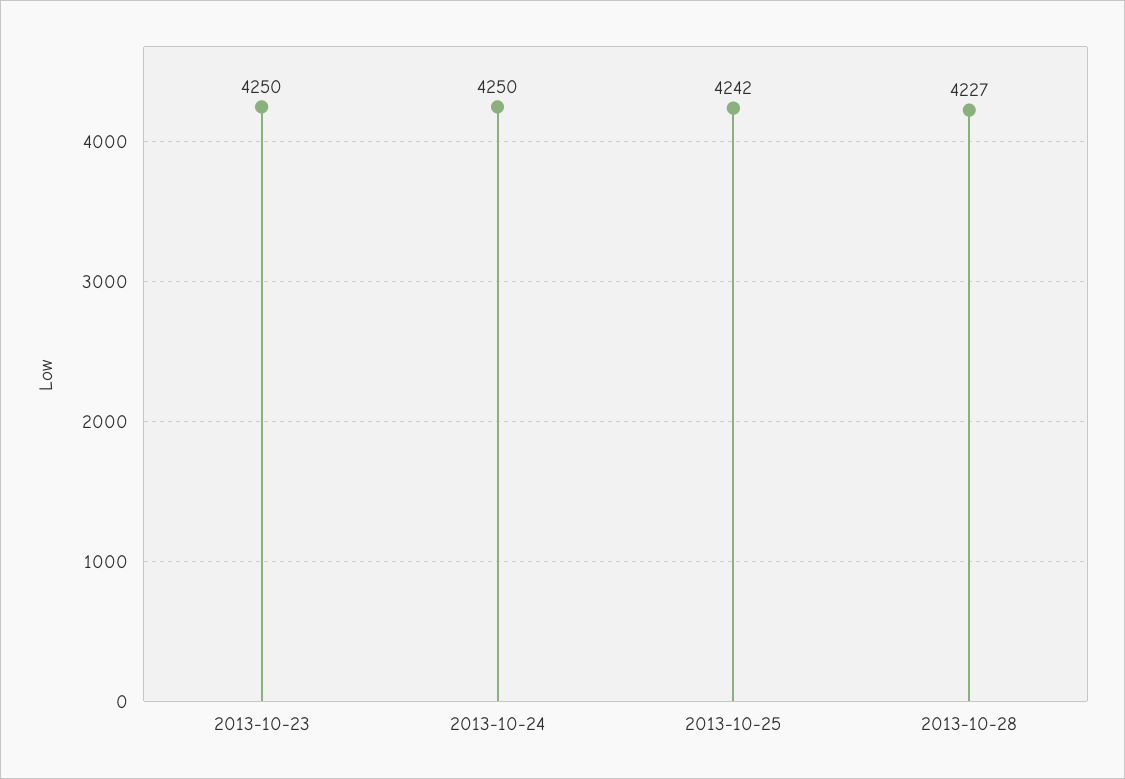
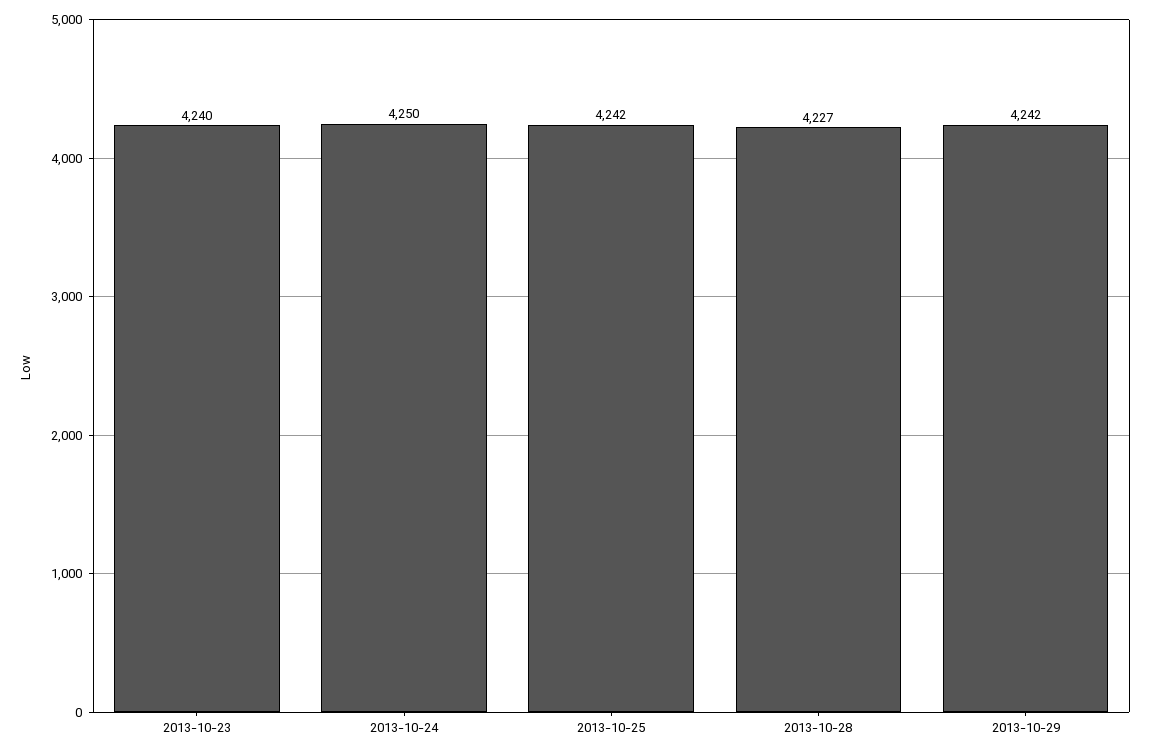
2013-10-23: 4250 -> 4240
2013-10-29: none -> 4242

